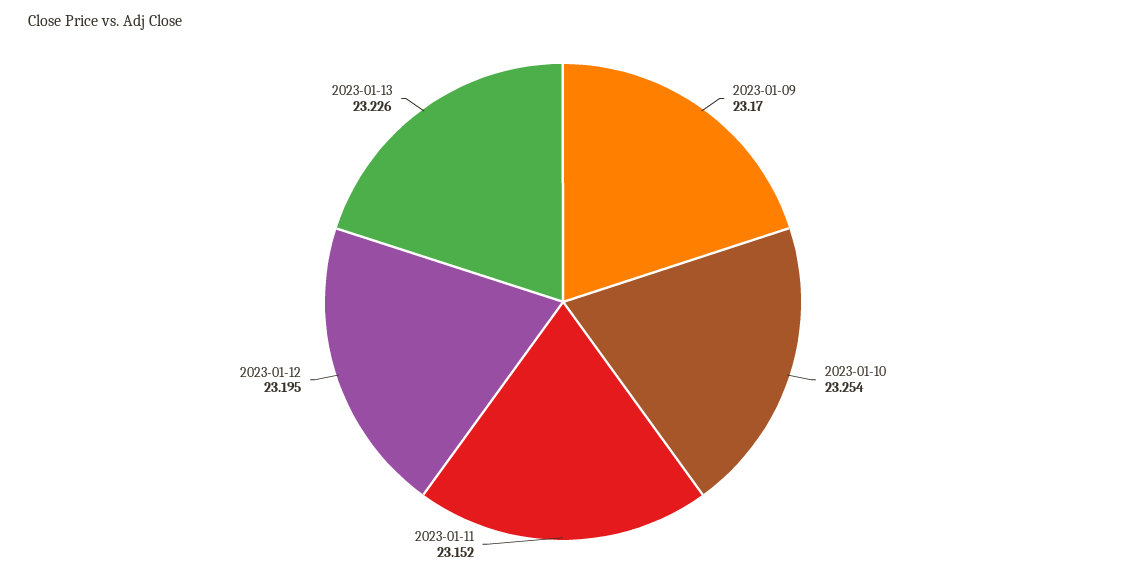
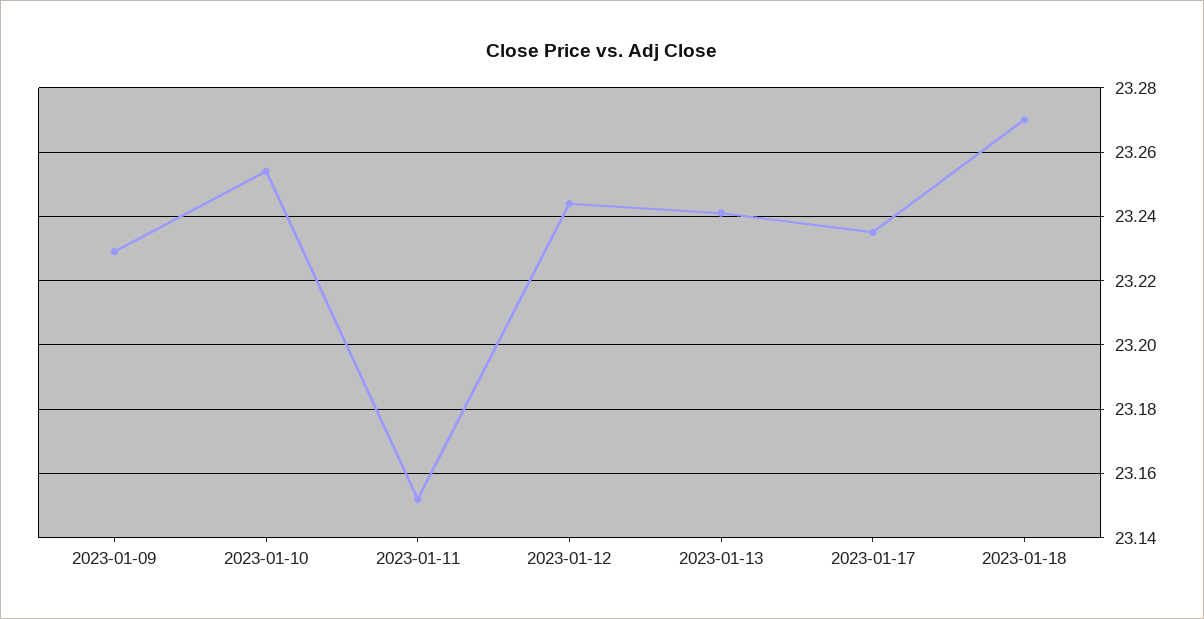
2023-01-09: 23.17 -> 23.23
2023-01-12: 23.195 -> 23.245
2023-01-13: 23.226 -> 23.24
2023-01-17: none -> 23.235
2023-01-18: none -> 23.27

